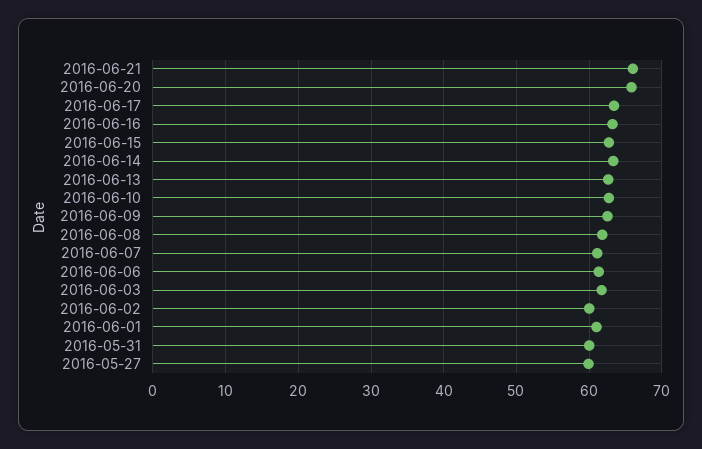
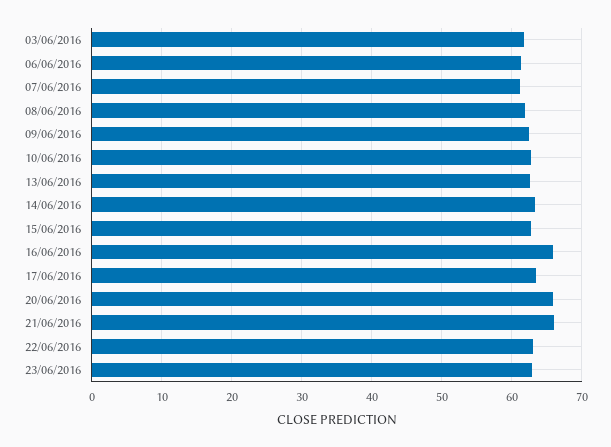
2016-06-16: 63 -> 66
2016-06-02: 60 -> none
2016-06-01: 61 -> none
2016-05-31: 60 -> none
2016-05-27: 60 -> none
22/06/2016: none -> 63
23/06/2016: none -> 63

